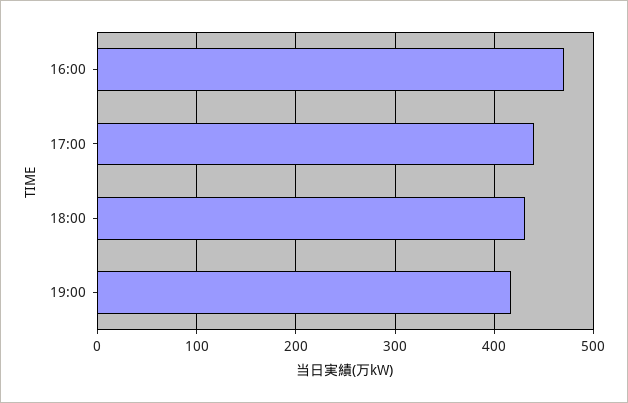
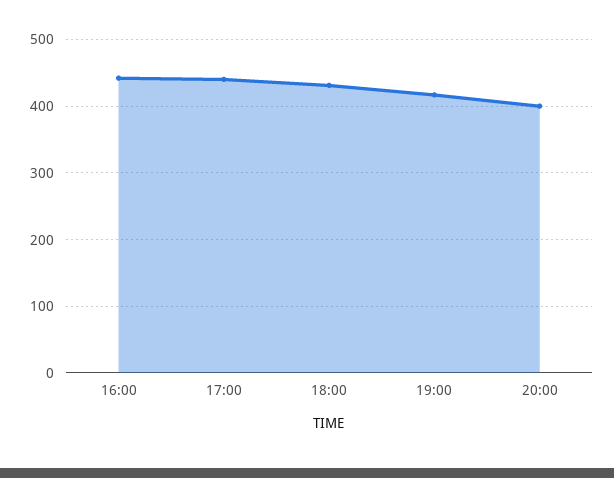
16:00: 470 -> 440
20:00: none -> 400

